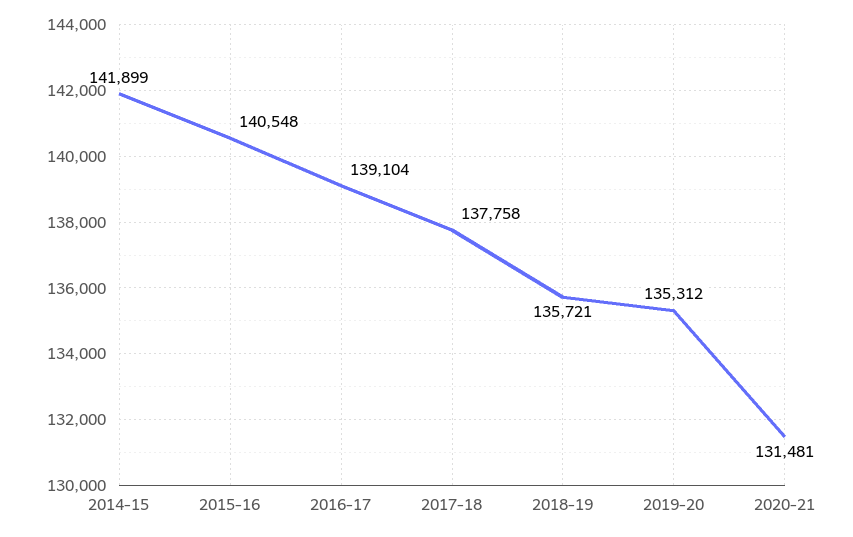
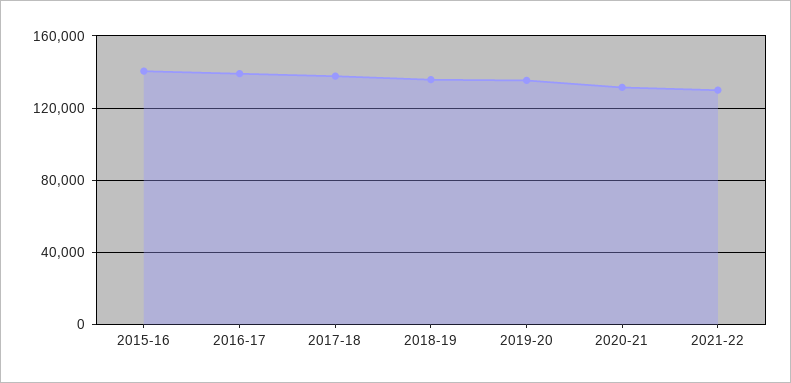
2014-15: 141899 -> none
2021-22: none -> 130000

